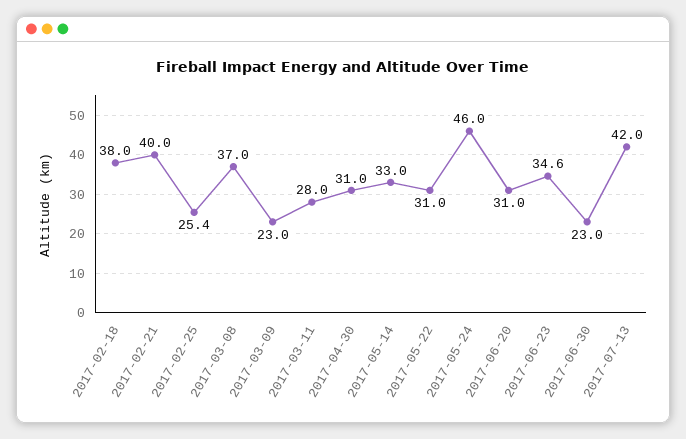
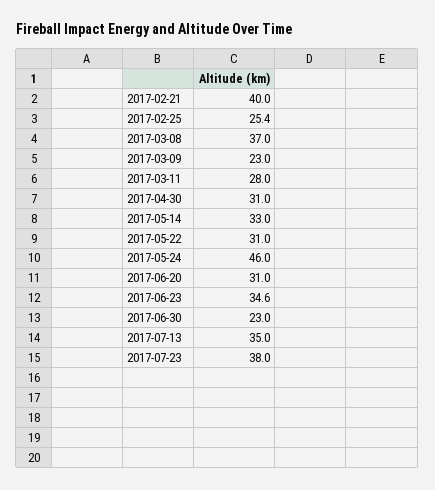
2017-02-18: 38 -> none
2017-07-13: 42 -> 35
2017-07-23: none -> 38

